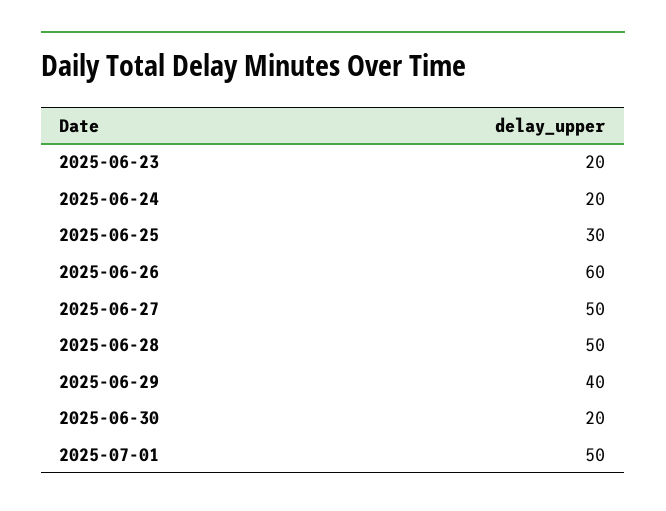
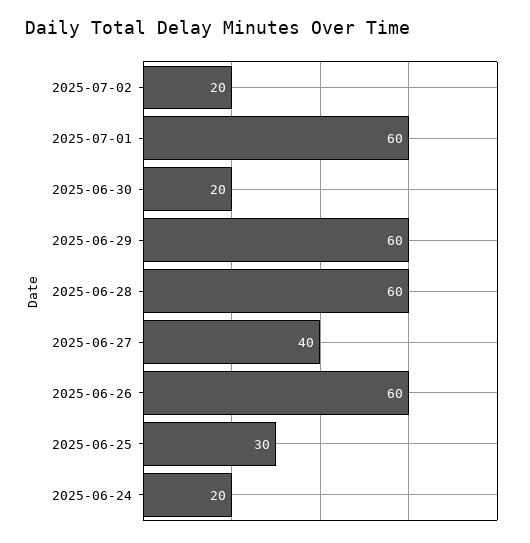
2025-06-23: 20 -> none
2025-06-27: 50 -> 40
2025-06-28: 50 -> 60
2025-06-29: 40 -> 60
2025-07-01: 50 -> 60
2025-07-02: none -> 20

